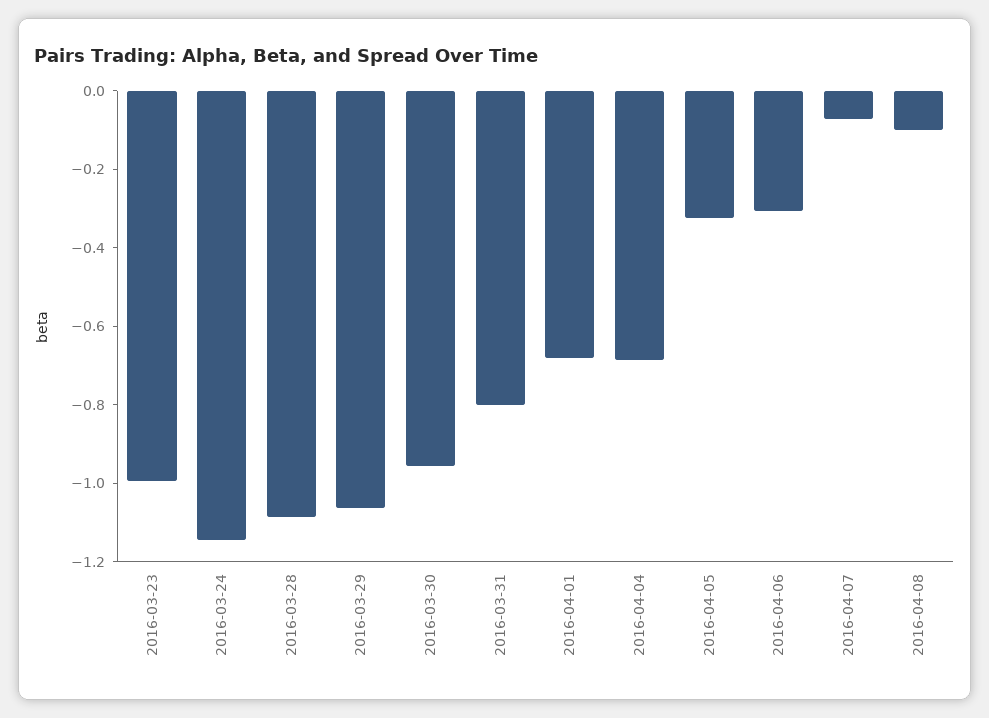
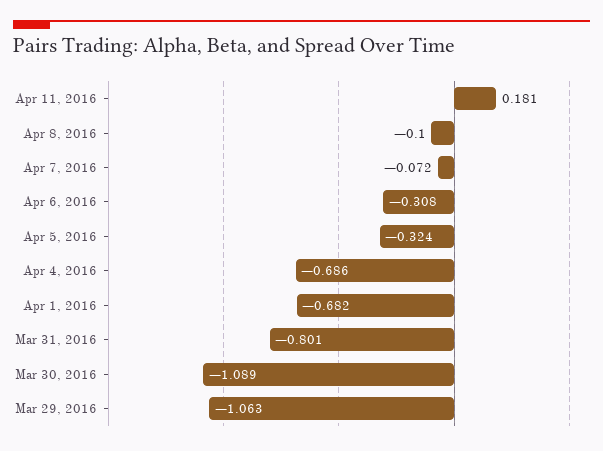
2016-03-23: -1 -> none
2016-03-24: -1.15 -> none
2016-03-28: -1.1 -> none
2016-03-30: -0.95 -> -1.089
Apr 11, 2016: none -> 0.181

